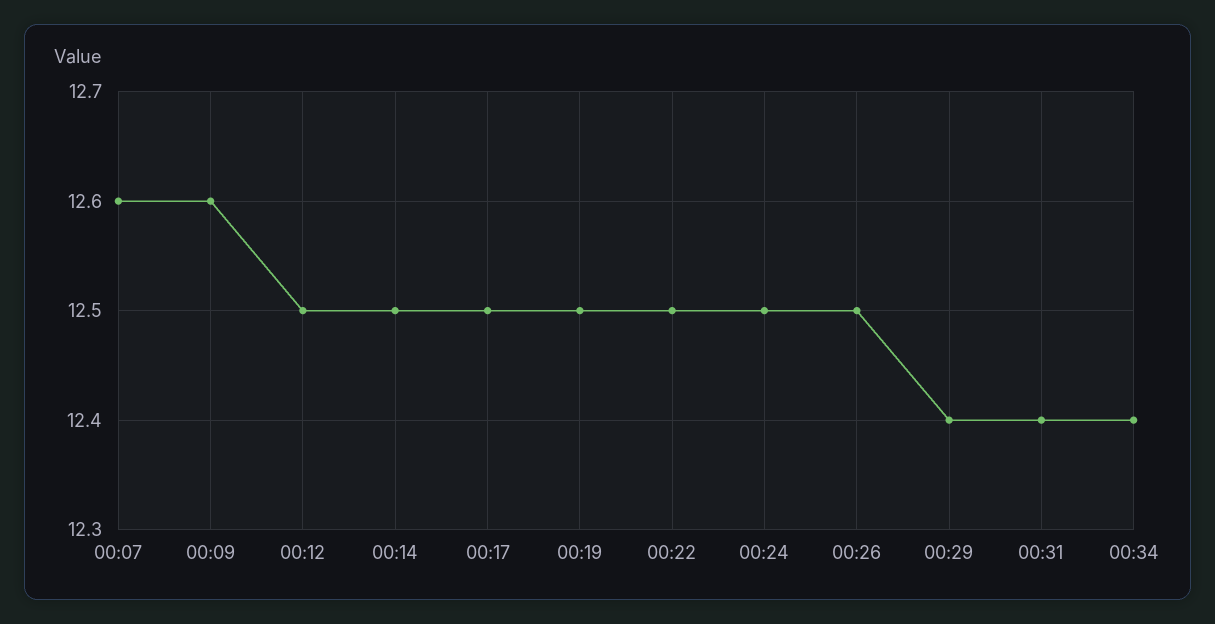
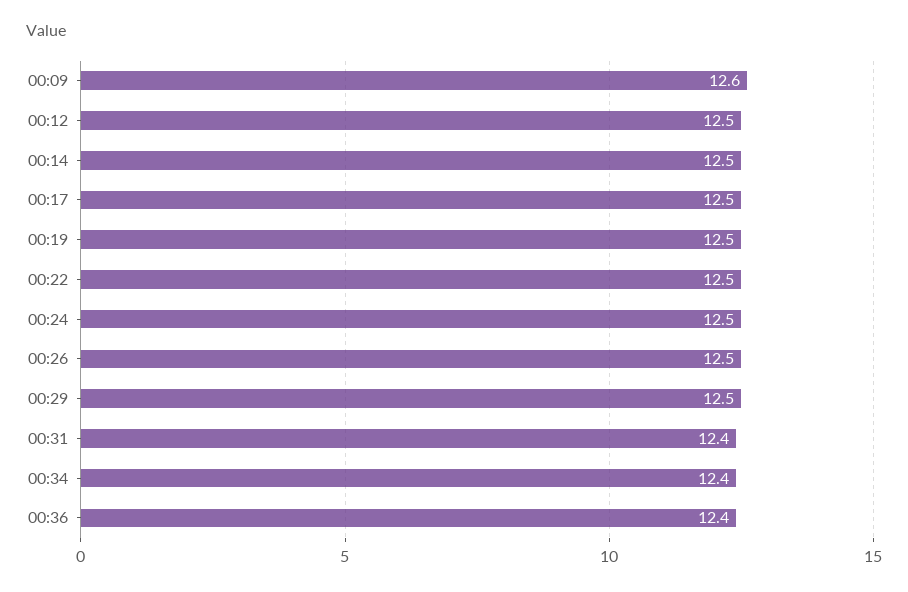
00:07: 12.6 -> none
00:29: 12.4 -> 12.5
00:36: none -> 12.4

